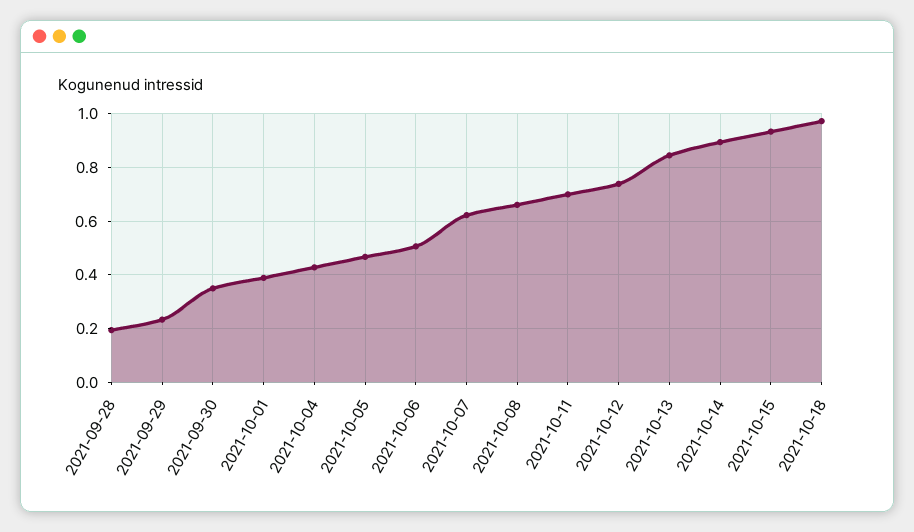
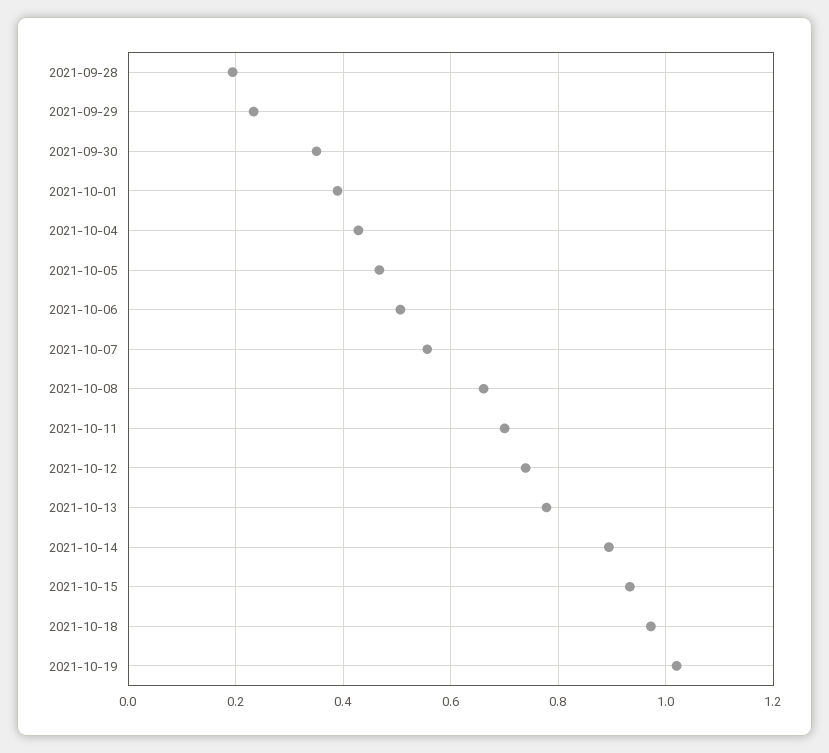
2021-10-07: 0.625 -> 0.56
2021-10-13: 0.85 -> 0.78
2021-10-19: none -> 1.02

